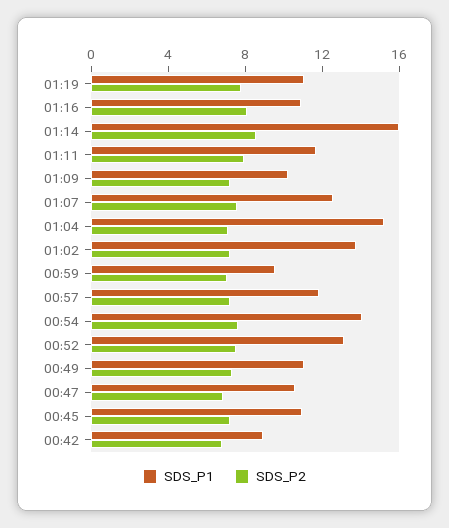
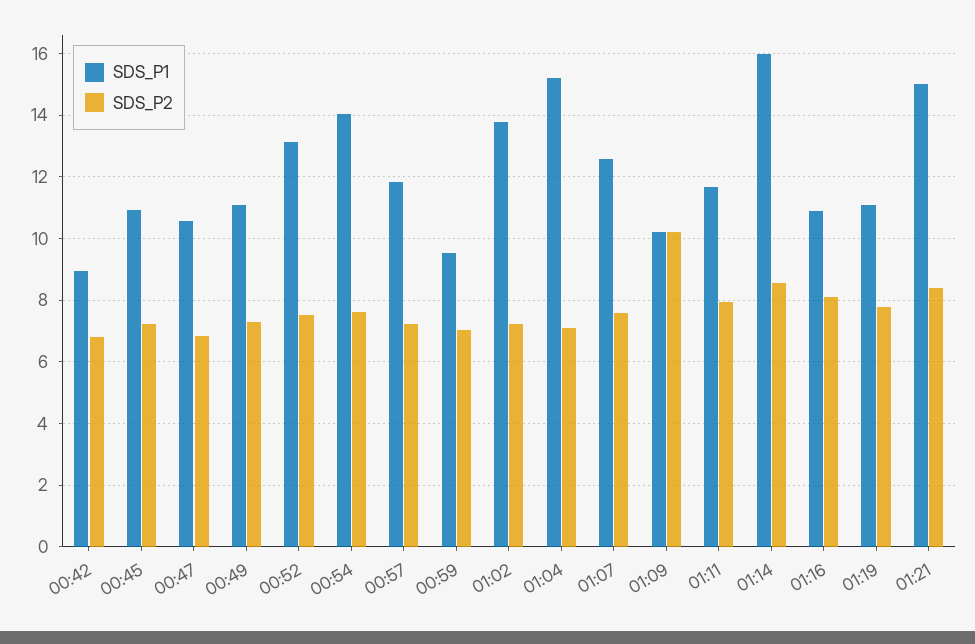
SDS_P2, 01:09: 7 -> 10.2
SDS_P1, 01:21: none -> 15
SDS_P2, 01:21: none -> 8.4

